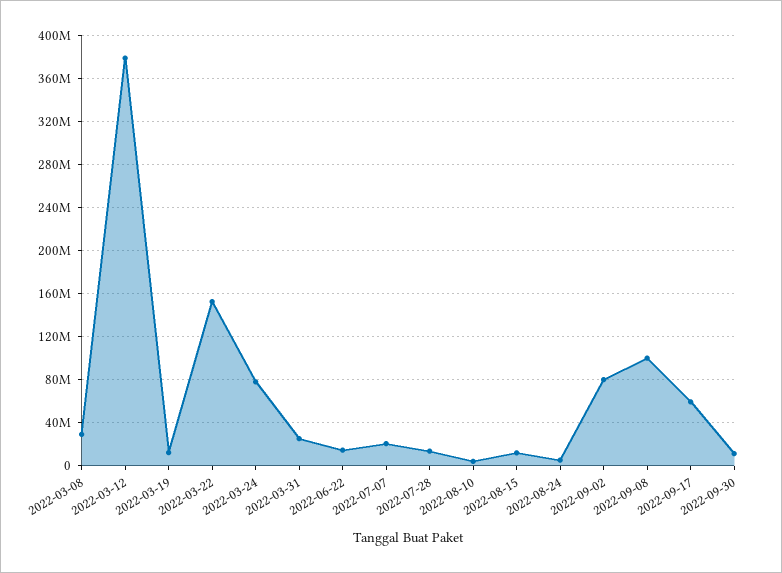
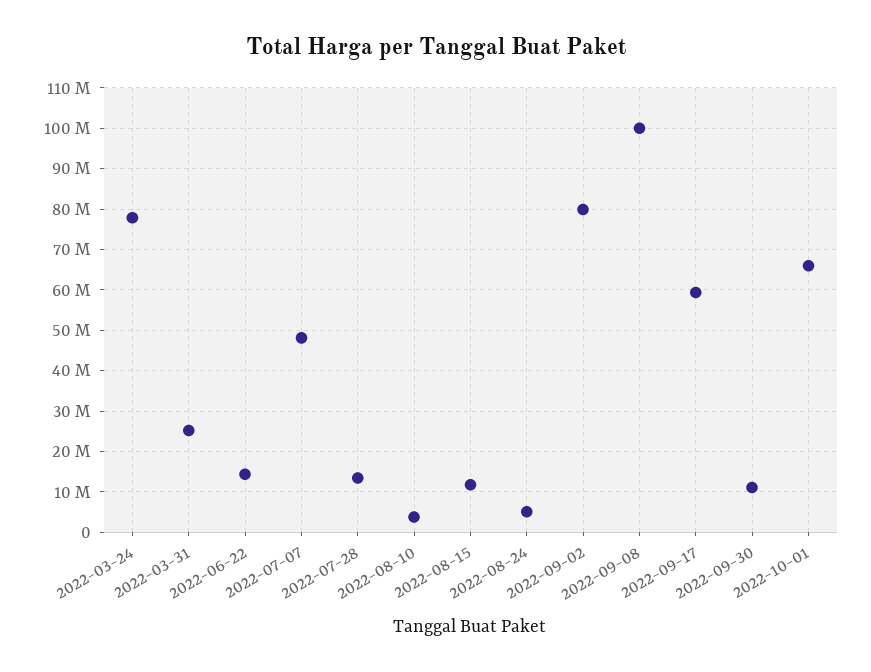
2022-03-08: 30000000 -> none
2022-03-12: 380000000 -> none
2022-03-19: 10000000 -> none
2022-03-22: 150000000 -> none
2022-07-07: 20000000 -> 48000000
2022-10-01: none -> 66000000

